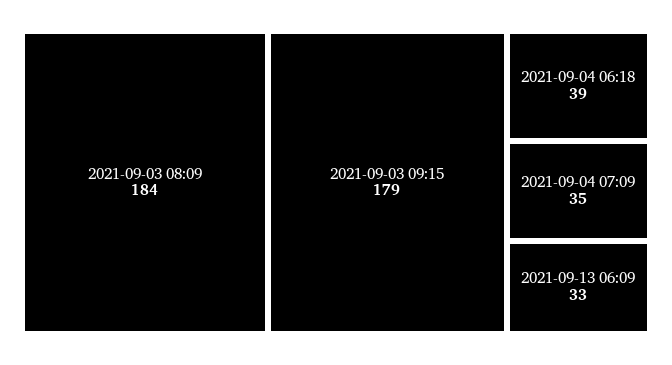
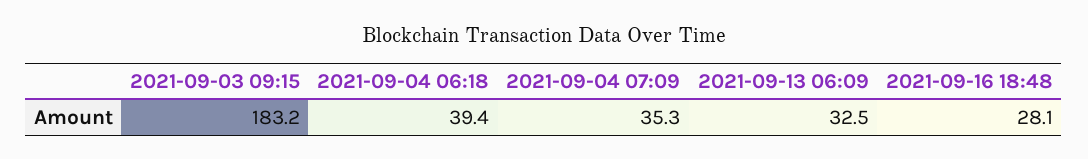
2021-09-03 08:09: 184 -> none
2021-09-03 09:15: 179 -> 183.2
2021-09-16 18:48: none -> 28.1

